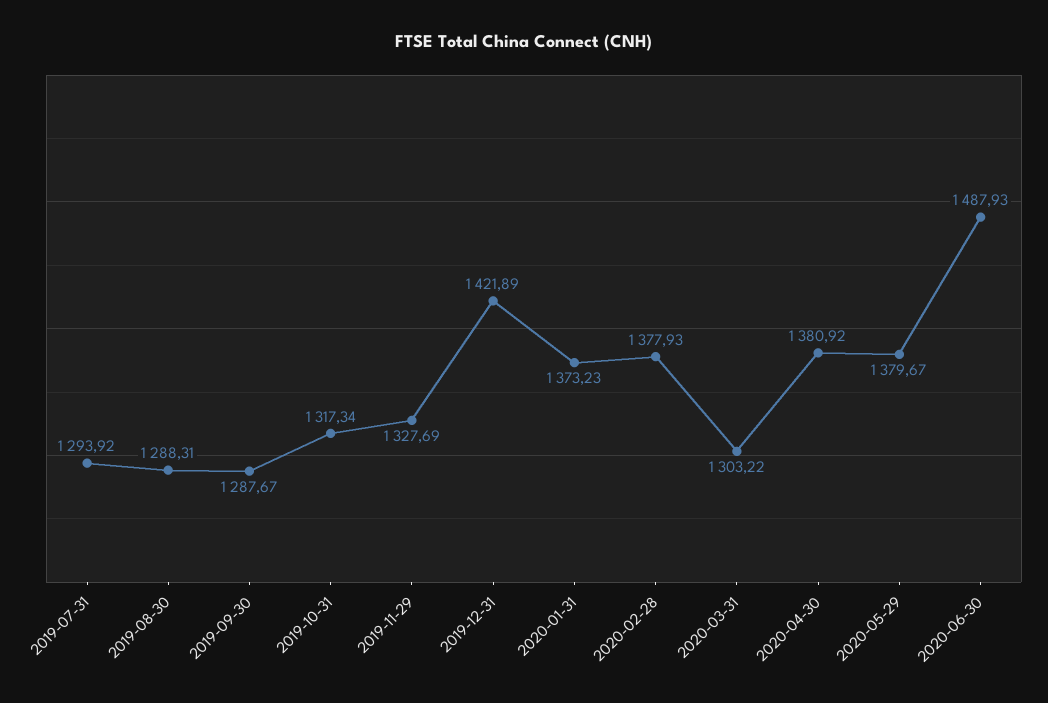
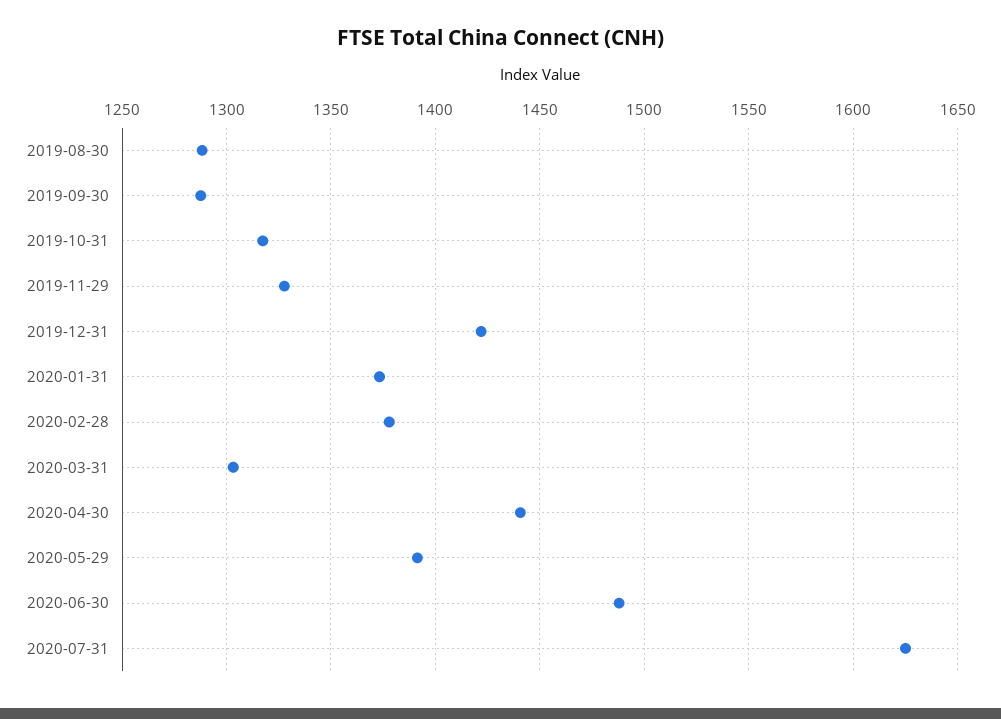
2019-07-31: 1293.92 -> none
2020-04-30: 1380.92 -> 1440
2020-05-29: 1379.67 -> 1390
2020-07-31: none -> 1625

